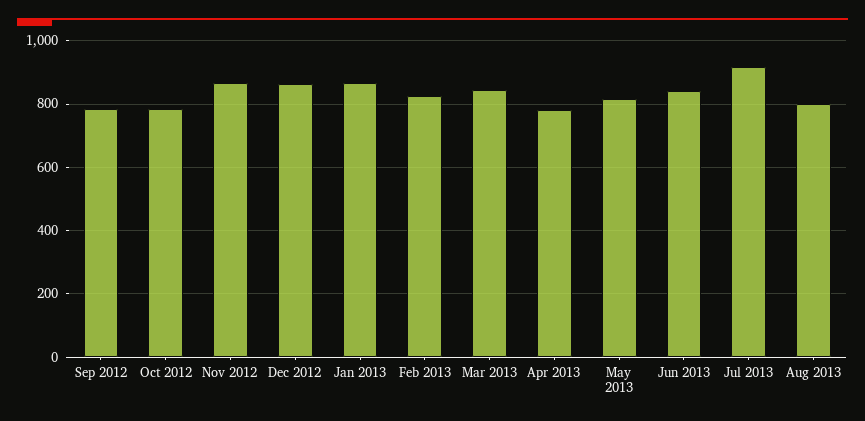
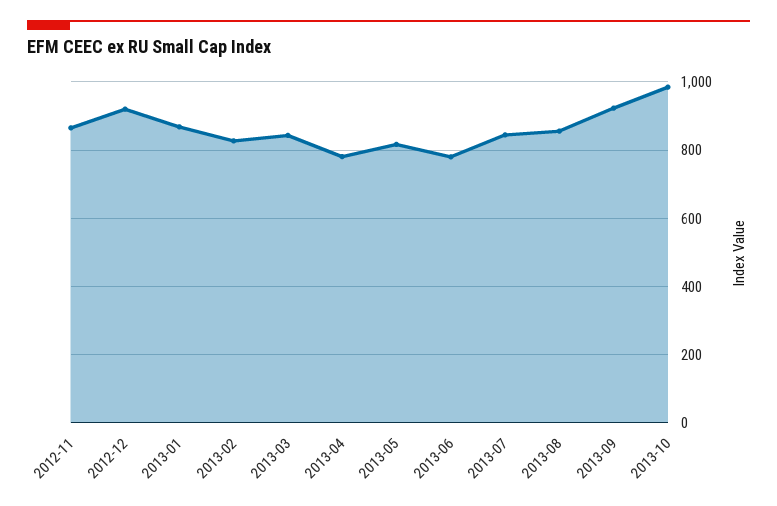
Sep 2012: 780 -> none
Oct 2012: 780 -> none
Dec 2012: 860 -> 920
Jun 2013: 840 -> 780
Jul 2013: 920 -> 840
Aug 2013: 800 -> 860
2013-09: none -> 920
2013-10: none -> 980

